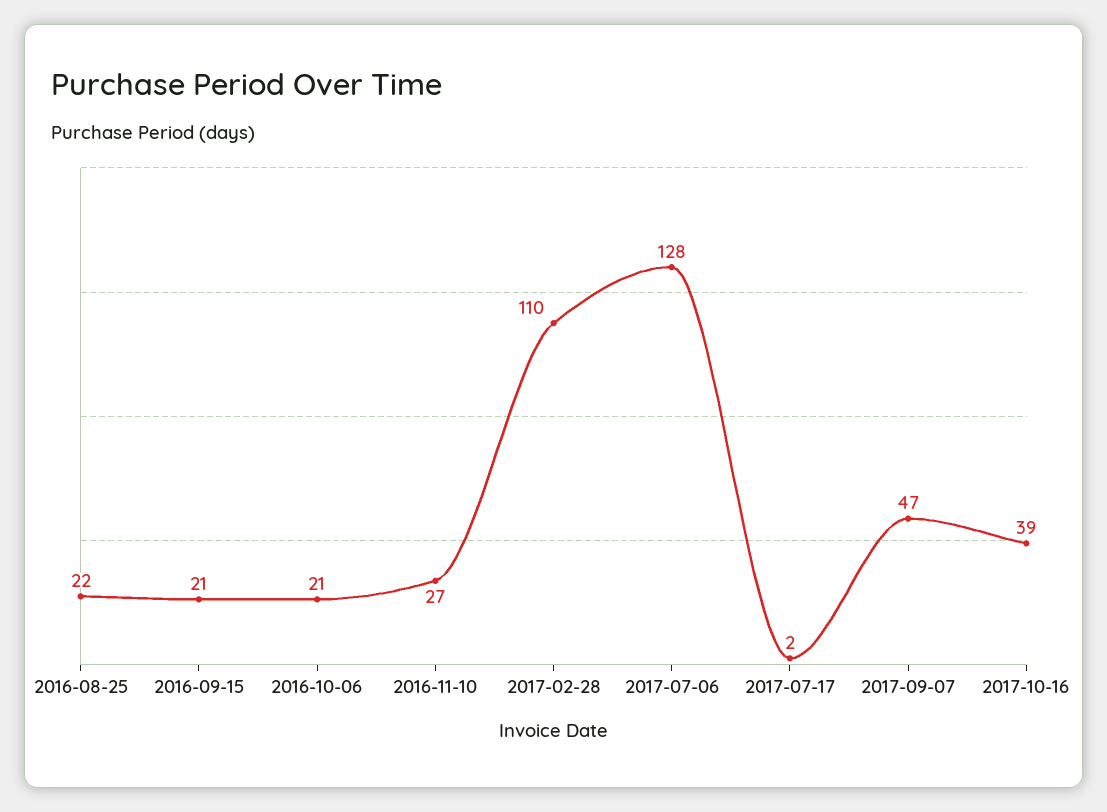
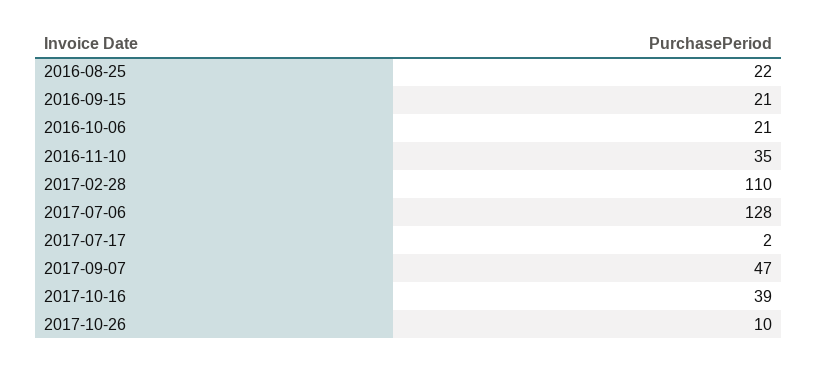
2016-11-10: 27 -> 35
2017-10-26: none -> 10

